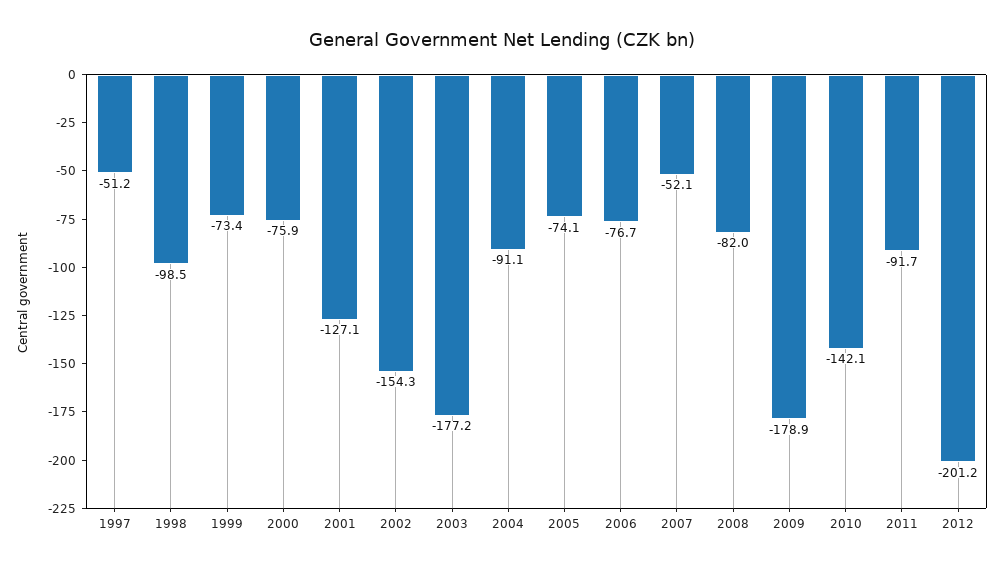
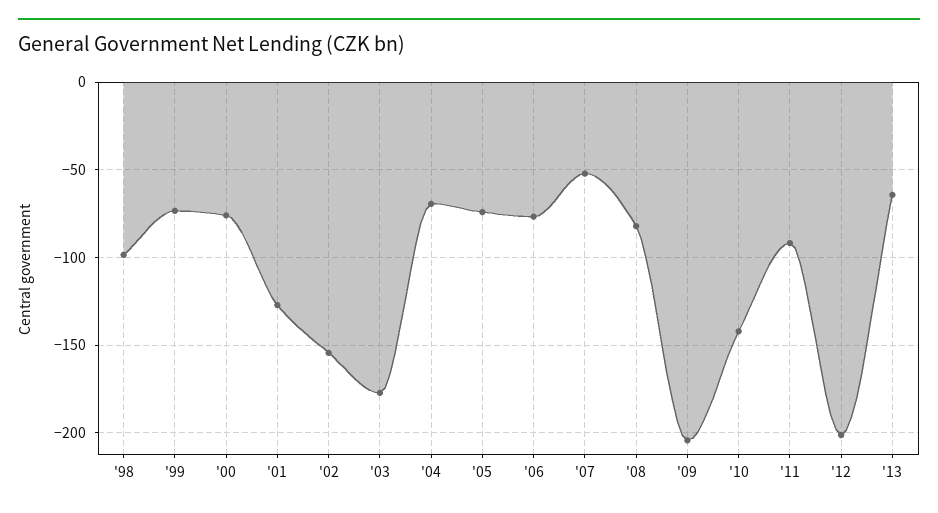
1997: -51.2 -> none
2004: -91.1 -> -70
2009: -178.9 -> -205
'13: none -> -65

